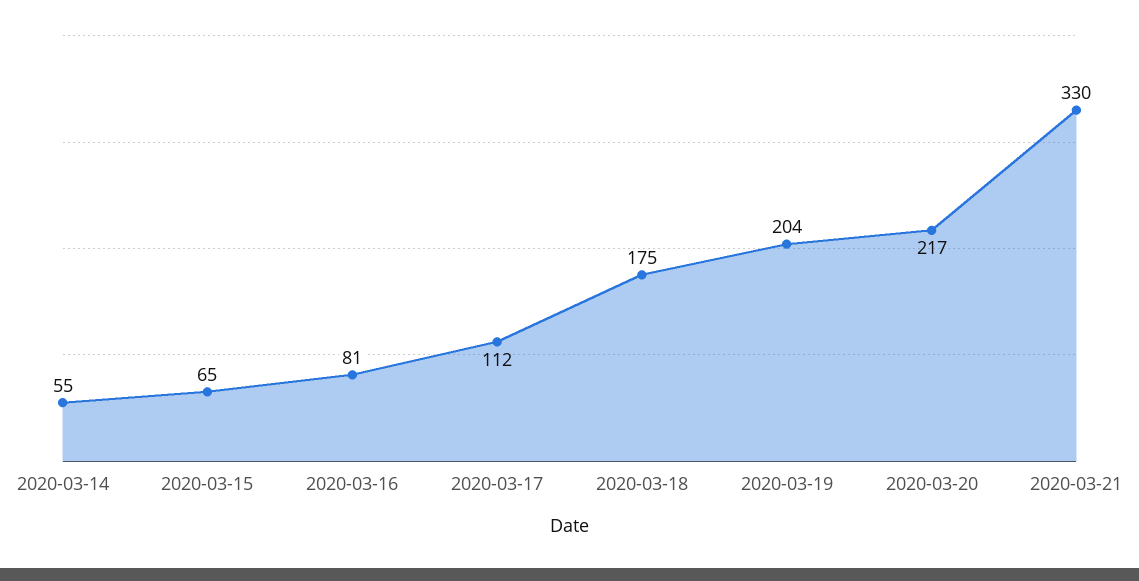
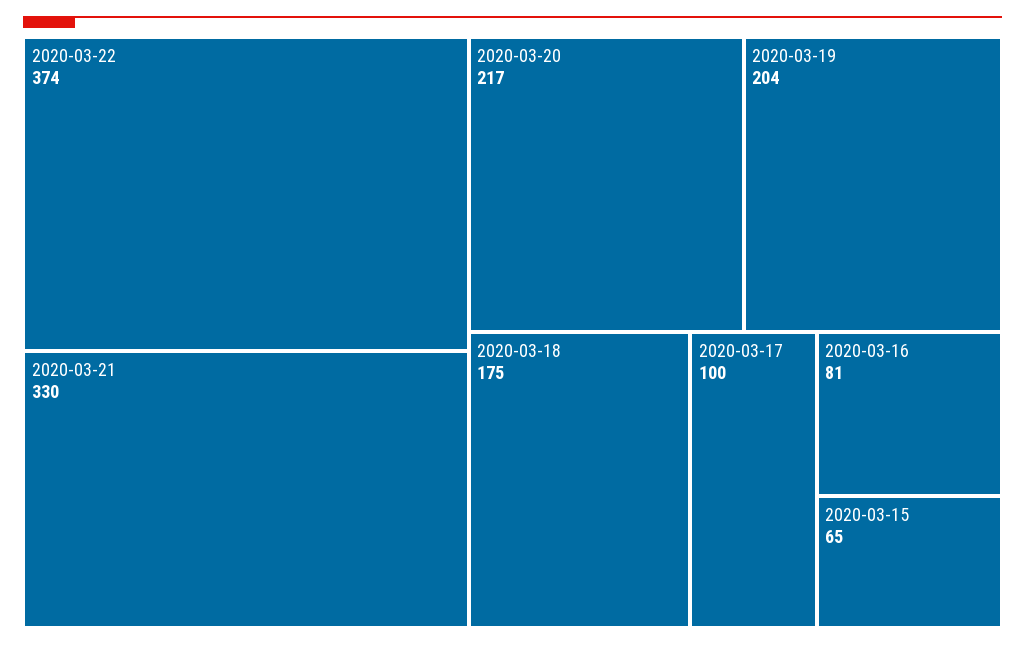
2020-03-14: 55 -> none
2020-03-17: 112 -> 100
2020-03-22: none -> 374

